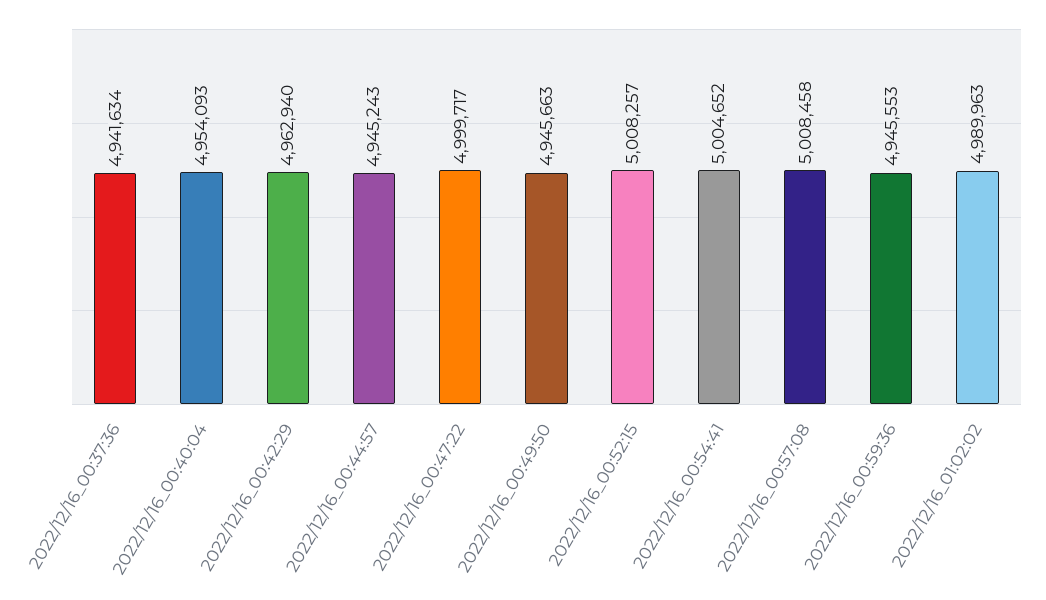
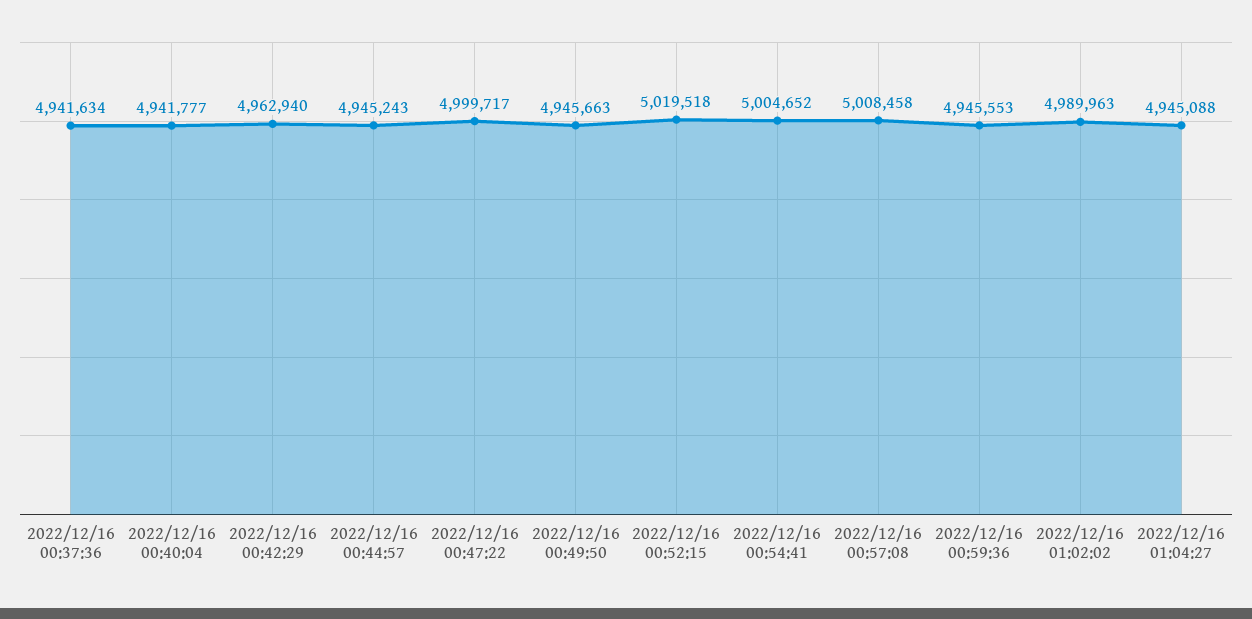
2022/12/16_00:40:04: 4954093 -> 4941777
2022/12/16_00:52:15: 5008257 -> 5019518
2022/12/16 01:04:27: none -> 4945088

